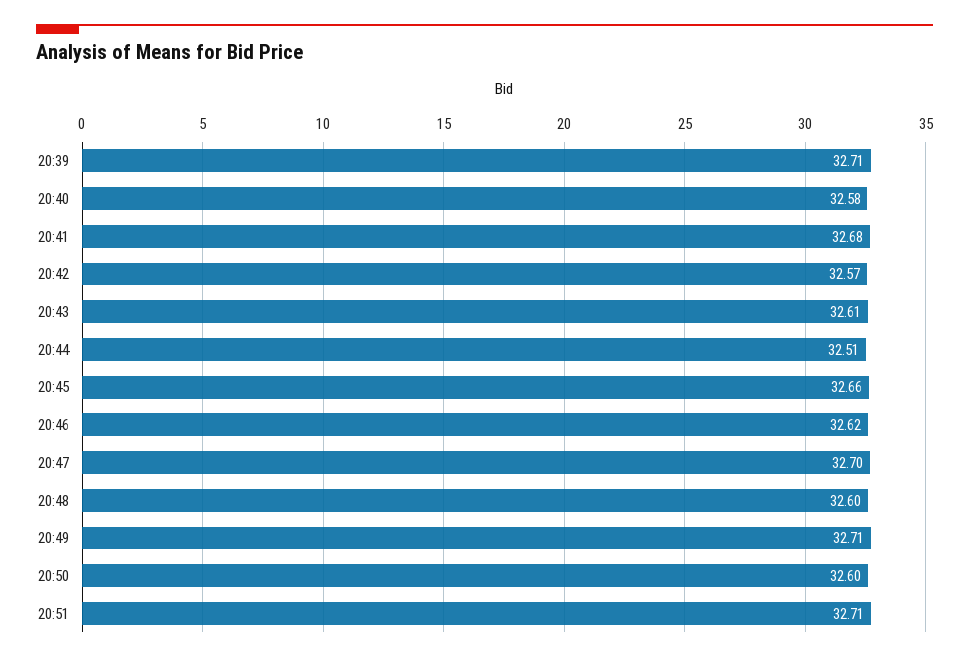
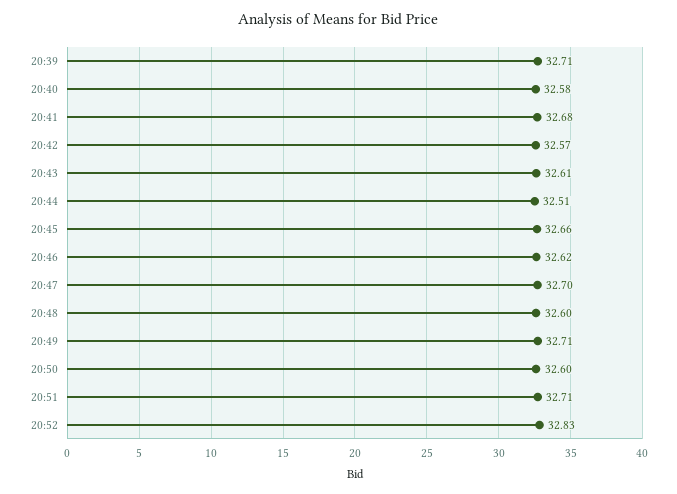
20:52: none -> 32.83

